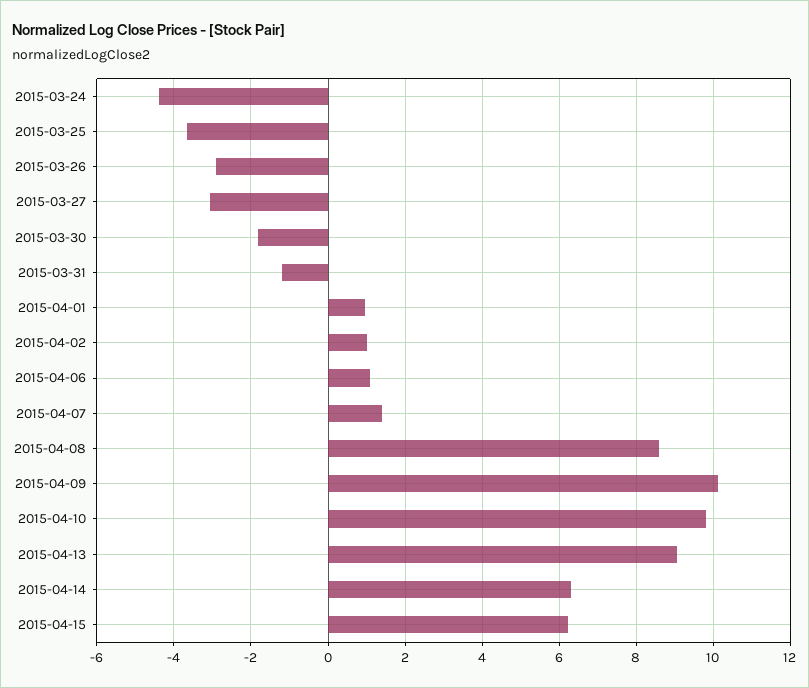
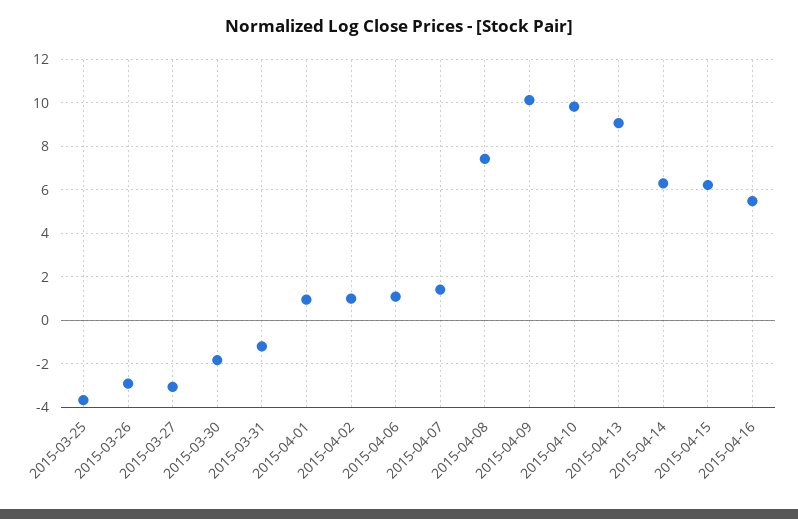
2015-03-24: -4.4 -> none
2015-04-08: 8.6 -> 7.5
2015-04-16: none -> 5.5

